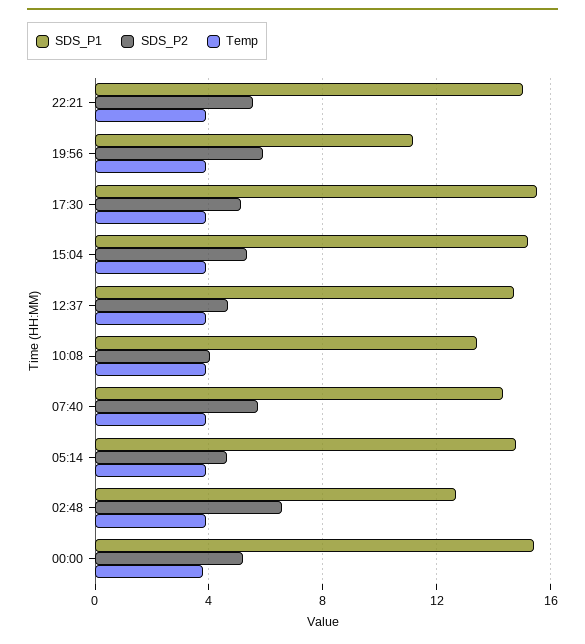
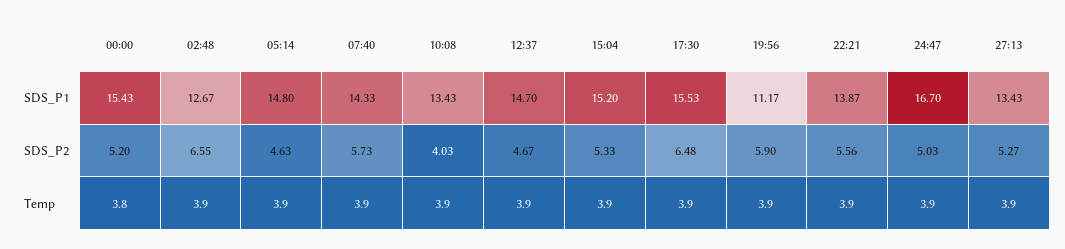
SDS_P1, 22:21: 15 -> 13.87
SDS_P2, 17:30: 5 -> 6.48
SDS_P1, 24:47: none -> 16.7
SDS_P1, 27:13: none -> 13.43
SDS_P2, 24:47: none -> 5.03
SDS_P2, 27:13: none -> 5.27
Temp, 24:47: none -> 3.9
Temp, 27:13: none -> 3.9

